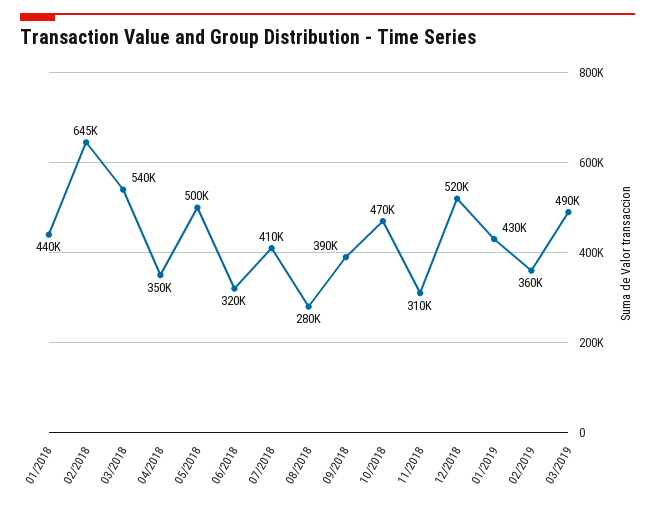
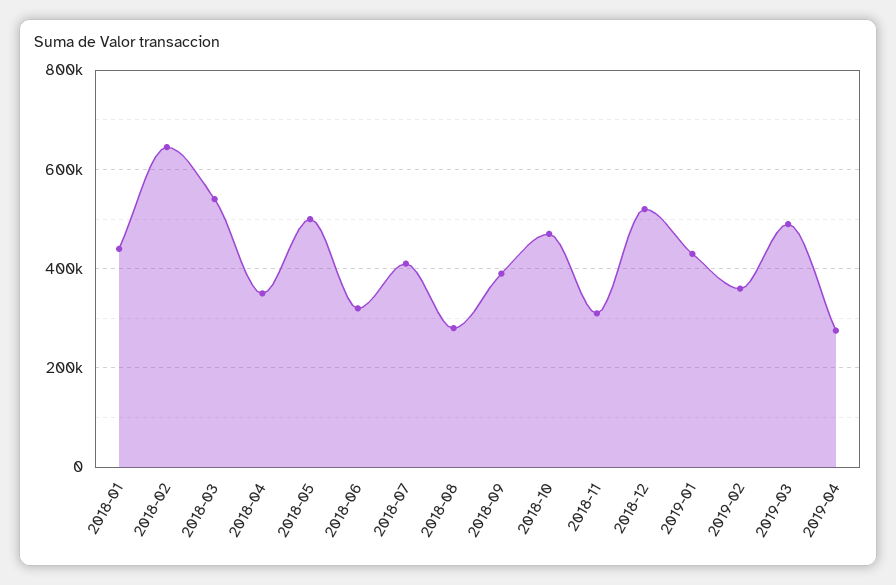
2019-04: none -> 280000

